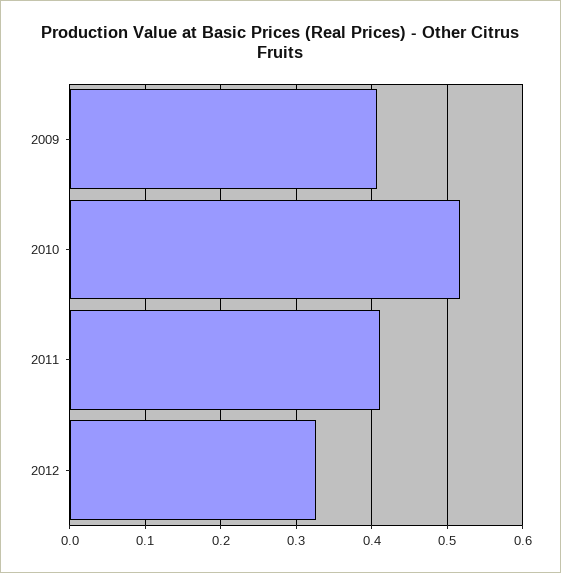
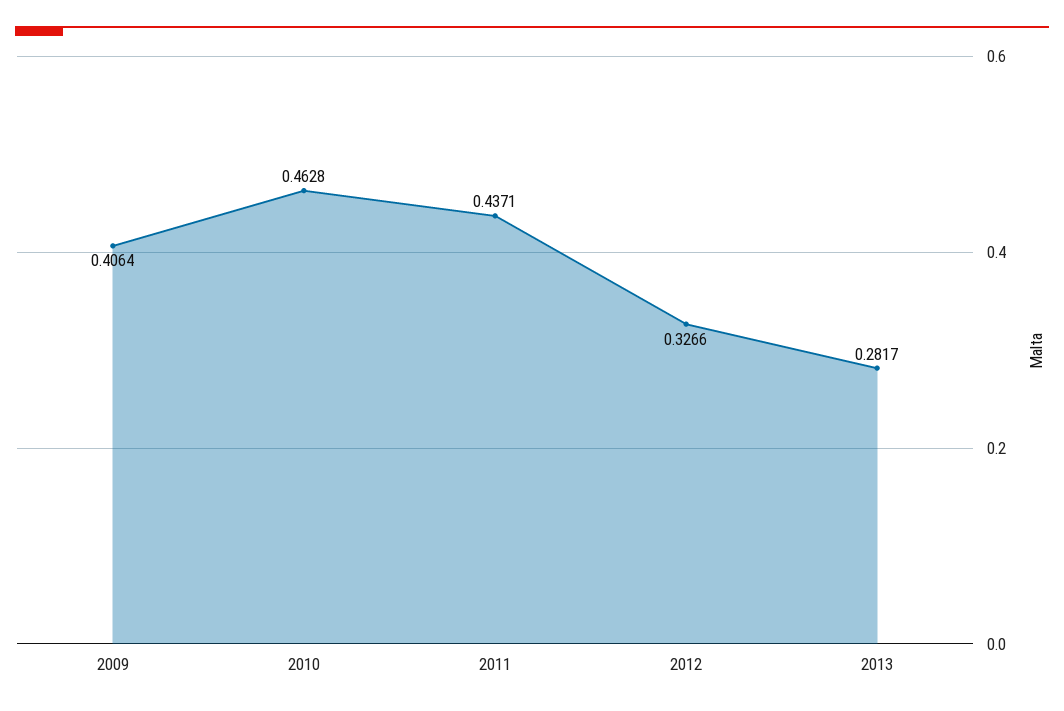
2010: 0.52 -> 0.4628
2011: 0.41 -> 0.4371
2013: none -> 0.2817

